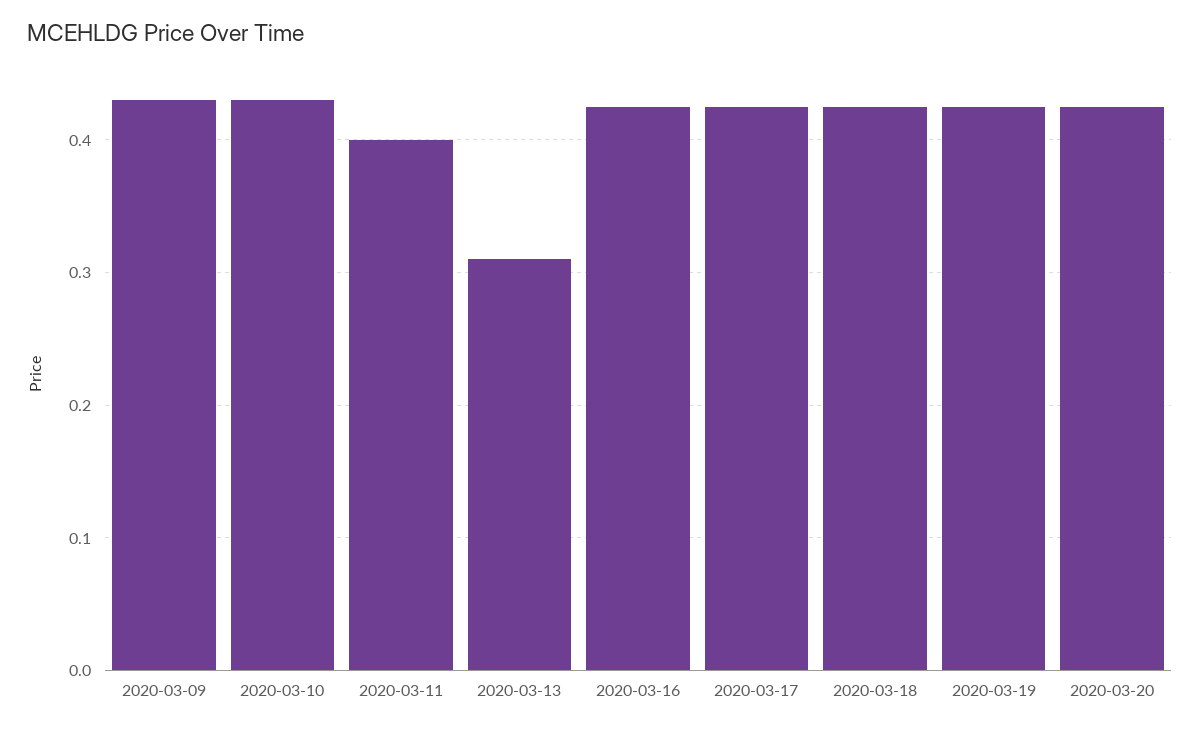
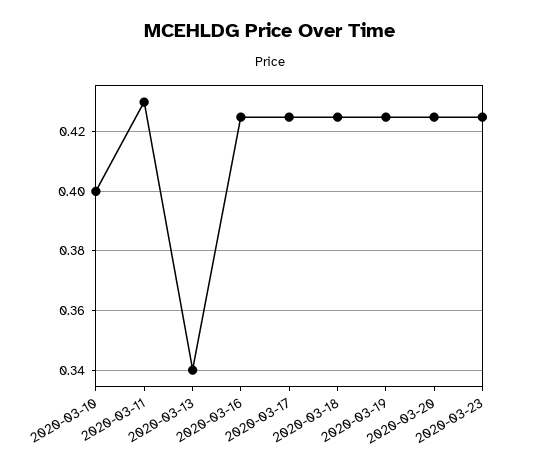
2020-03-09: 0.43 -> none
2020-03-10: 0.43 -> 0.4
2020-03-11: 0.4 -> 0.43
2020-03-13: 0.31 -> 0.34
2020-03-23: none -> 0.425

